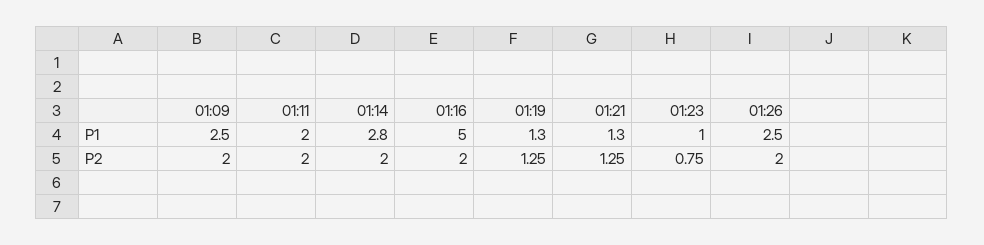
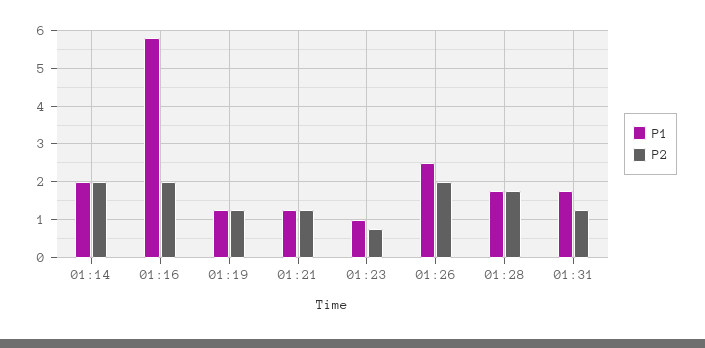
P1, 01:09: 2.5 -> none
P1, 01:11: 2 -> none
P1, 01:14: 2.8 -> 2
P1, 01:16: 5 -> 5.8
P2, 01:09: 2 -> none
P2, 01:11: 2 -> none
P1, 01:28: none -> 1.8
P2, 01:28: none -> 1.8
P1, 01:31: none -> 1.8
P2, 01:31: none -> 1.2

